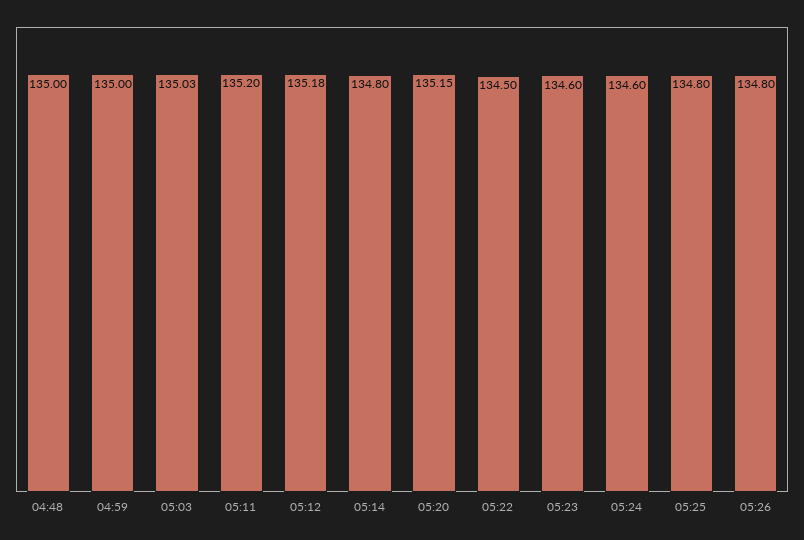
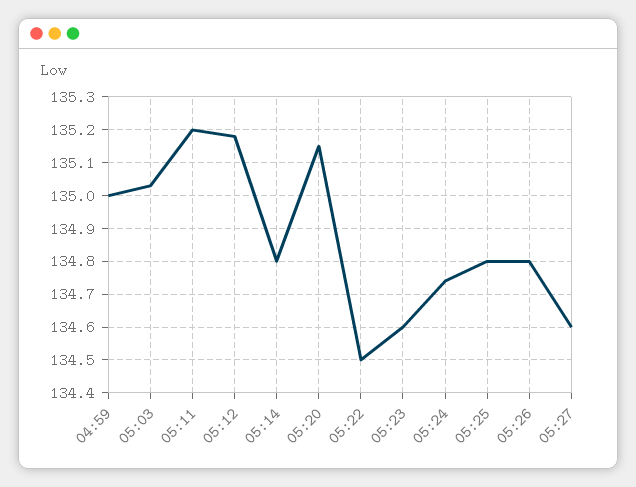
04:48: 135 -> none
05:24: 134.6 -> 134.75
05:27: none -> 134.6

